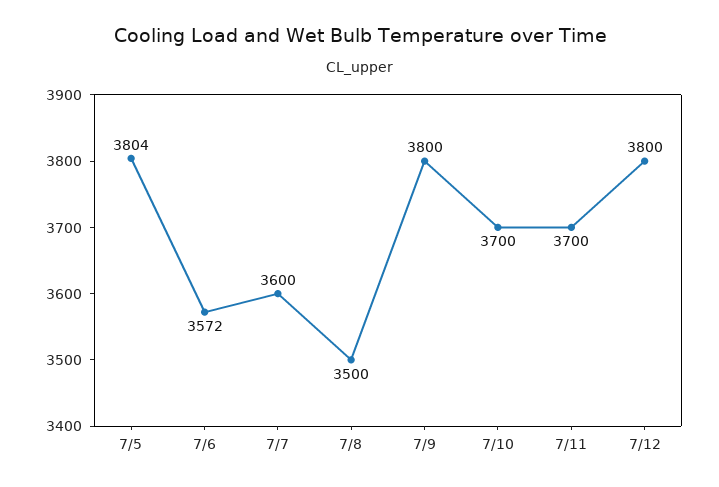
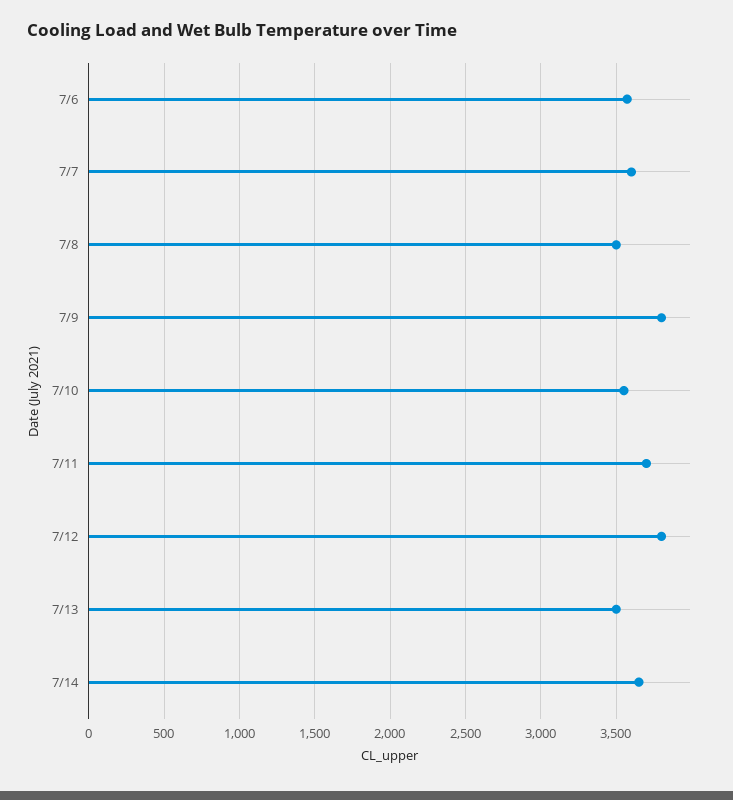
7/5: 3804 -> none
7/10: 3700 -> 3550
7/13: none -> 3500
7/14: none -> 3650

